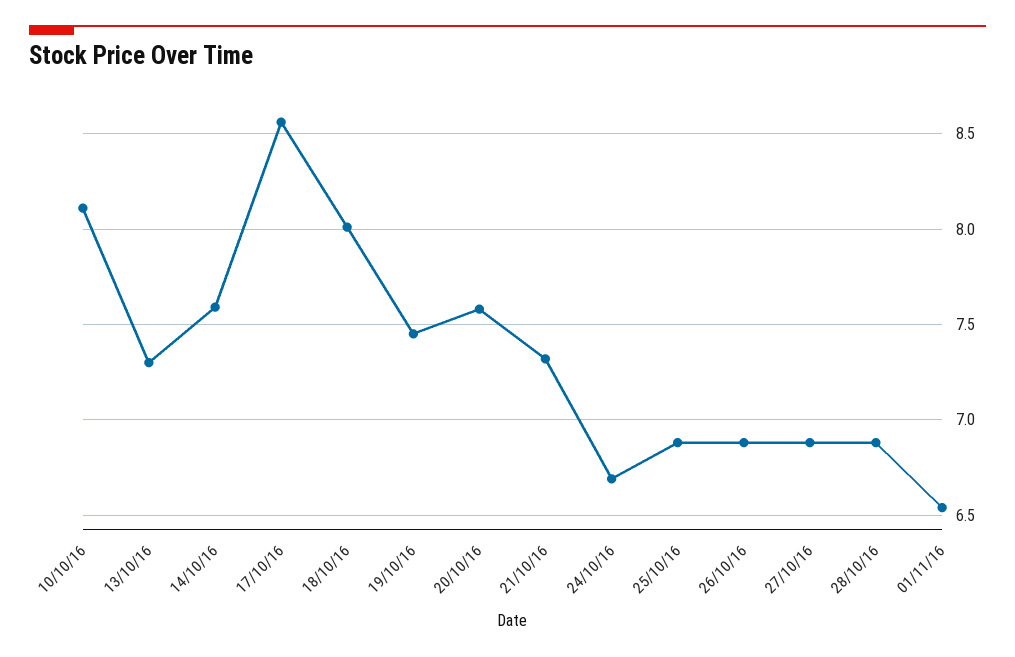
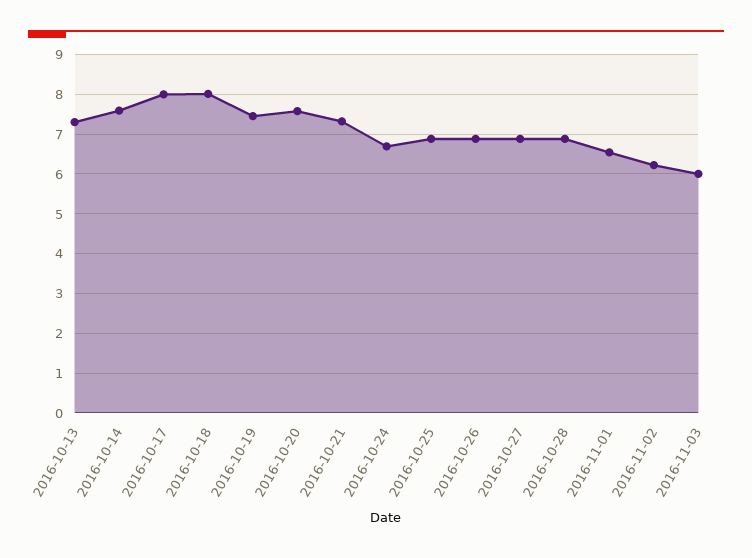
10/10/16: 8.1 -> none
17/10/16: 8.55 -> 8
2016-11-02: none -> 6.2
2016-11-03: none -> 6

